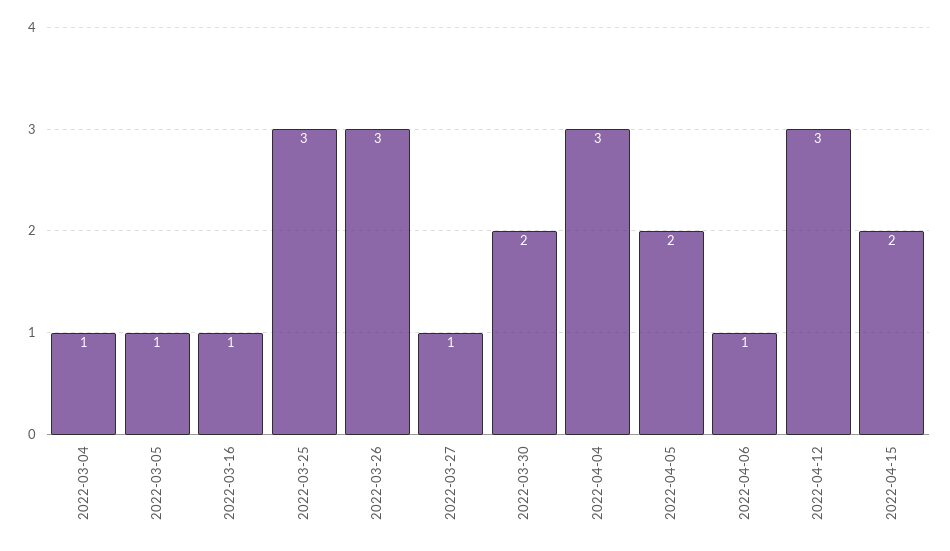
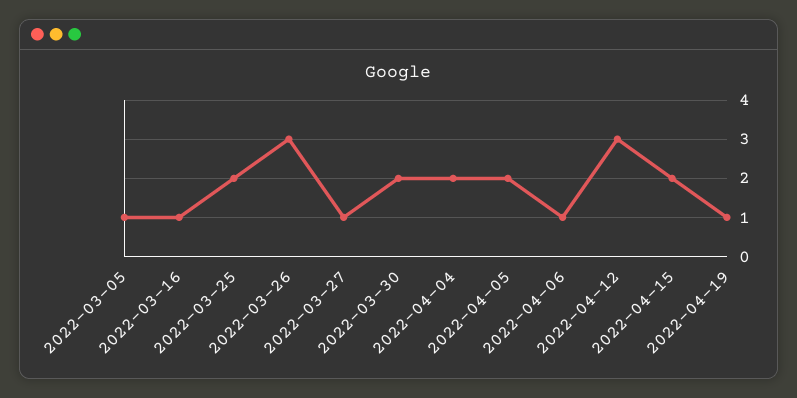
2022-03-04: 1 -> none
2022-03-25: 3 -> 2
2022-04-04: 3 -> 2
2022-04-19: none -> 1

